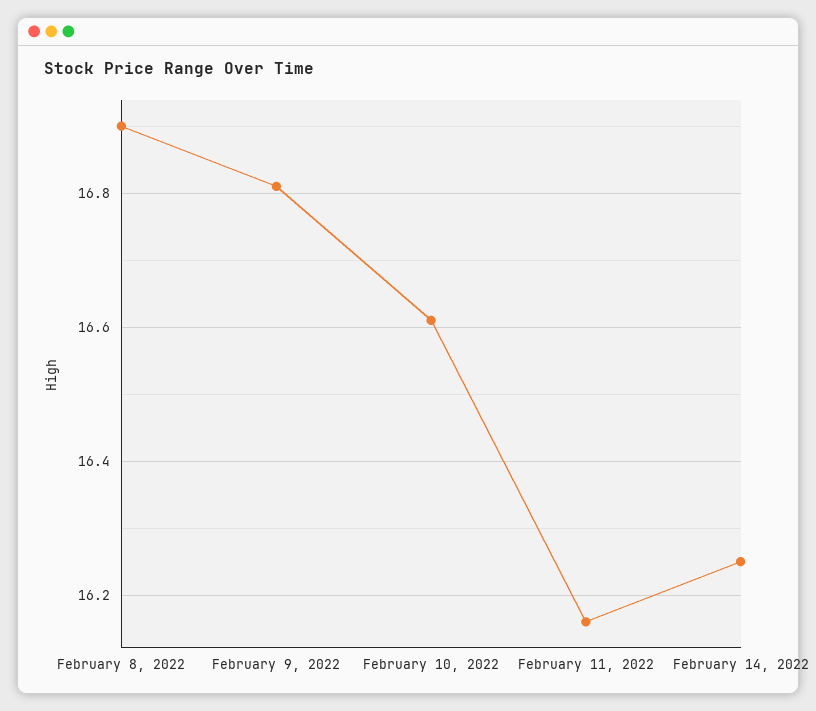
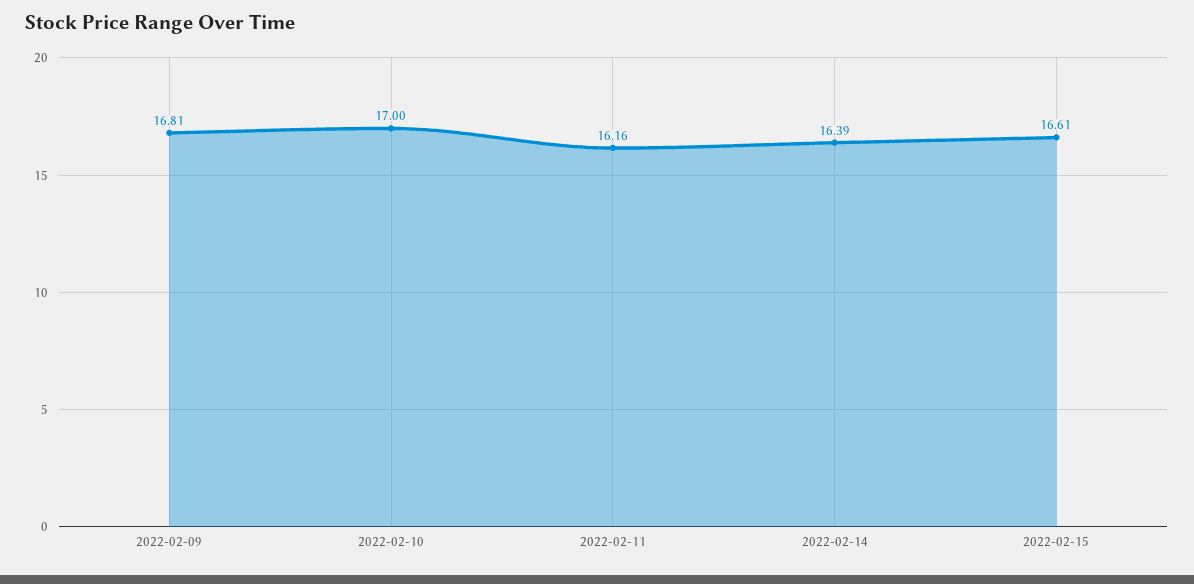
February 8, 2022: 16.9 -> none
February 10, 2022: 16.6 -> 17
February 14, 2022: 16.25 -> 16.39
2022-02-15: none -> 16.61

